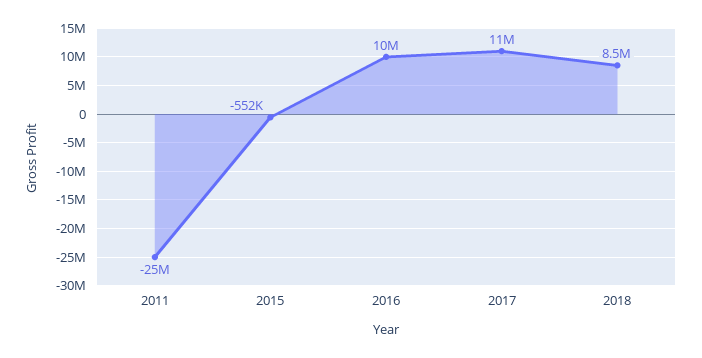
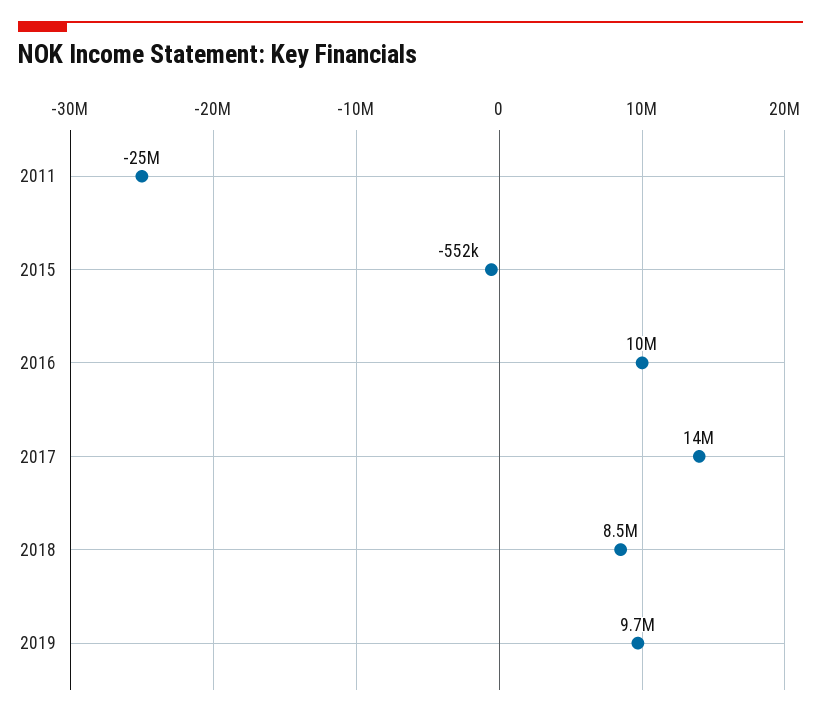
2017: 11000000 -> 14000000
2019: none -> 9700000

